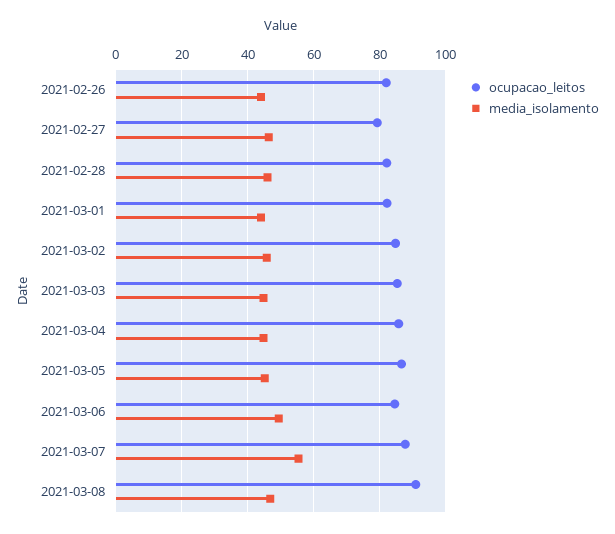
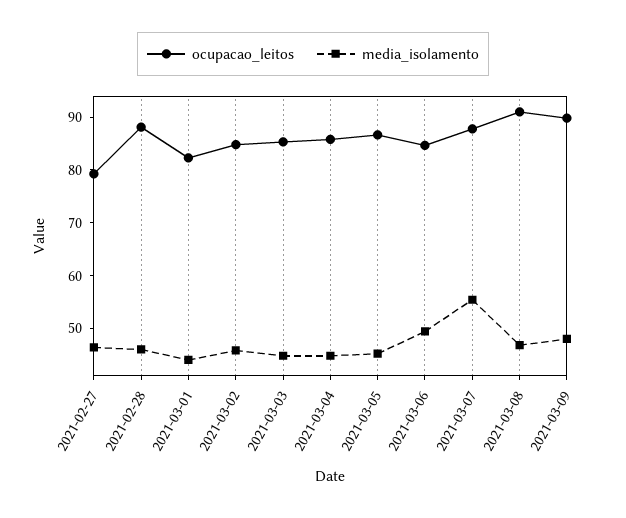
ocupacao_leitos, 2021-02-26: 82 -> none
media_isolamento, 2021-02-26: 44 -> none
ocupacao_leitos, 2021-02-28: 82 -> 88
ocupacao_leitos, 2021-03-09: none -> 90
media_isolamento, 2021-03-09: none -> 48

